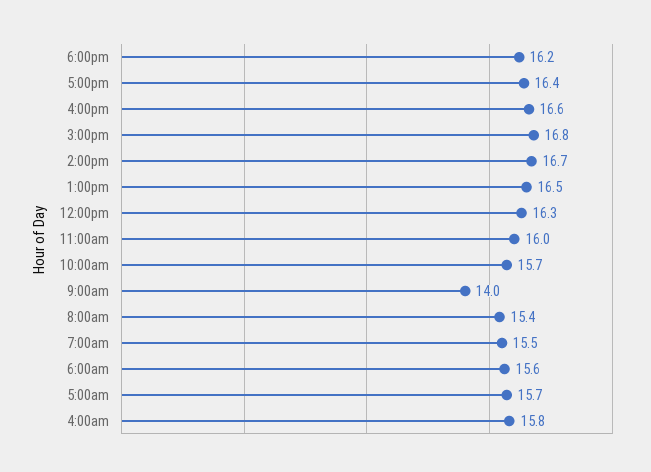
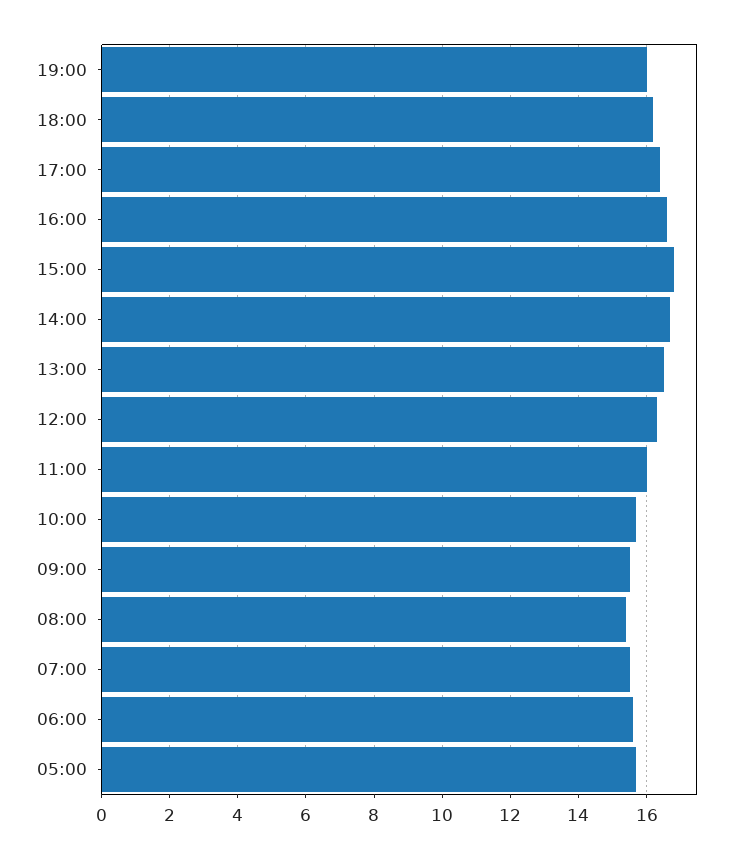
9:00am: 14 -> 15.5
4:00am: 15.8 -> none
19:00: none -> 16

